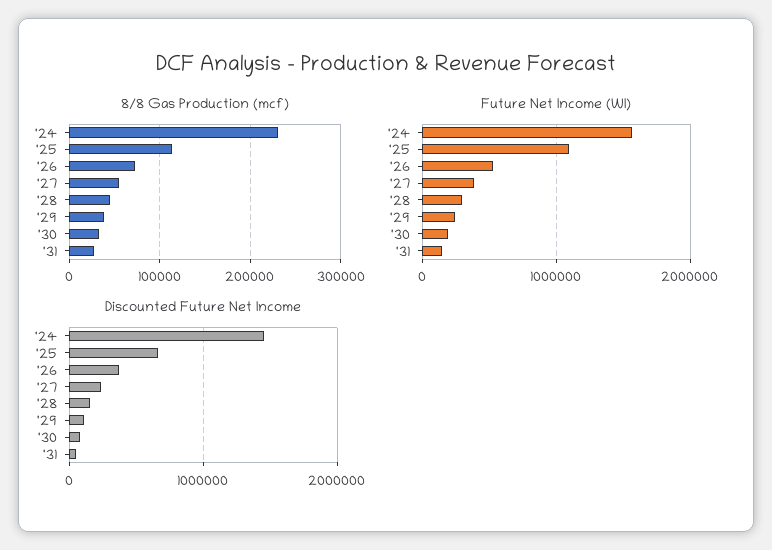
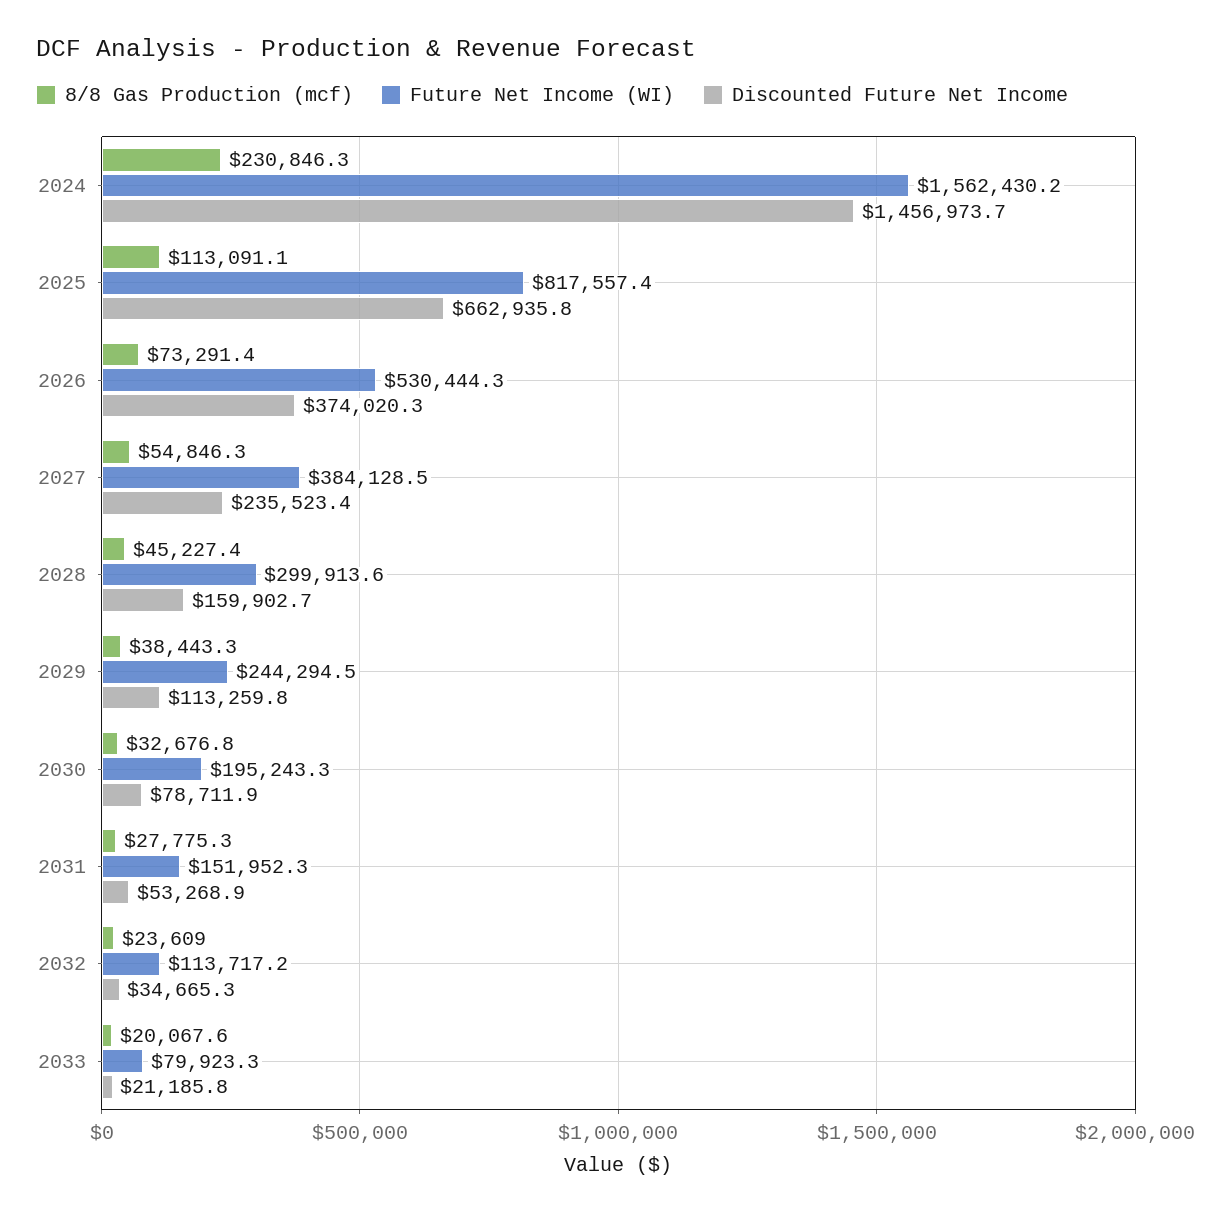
Future Net Income (WI), '25: 1100000 -> 817557.4
8/8 Gas Production (mcf), 2032: none -> 23609
Future Net Income (WI), 2032: none -> 113717.2
Discounted Future Net Income, 2032: none -> 34665.3
8/8 Gas Production (mcf), 2033: none -> 20067.6
Future Net Income (WI), 2033: none -> 79923.3
Discounted Future Net Income, 2033: none -> 21185.8

